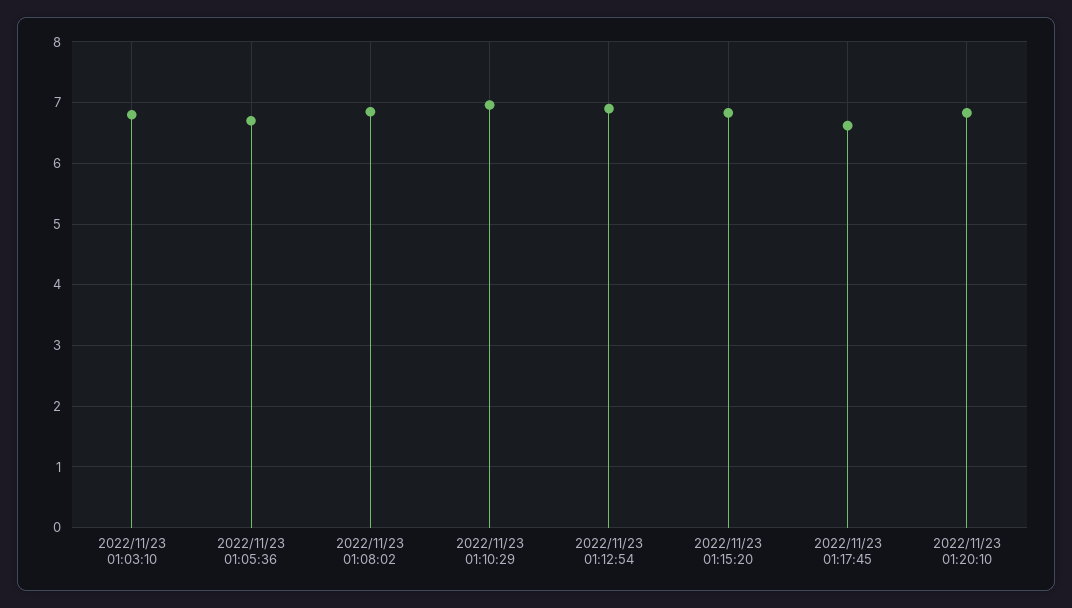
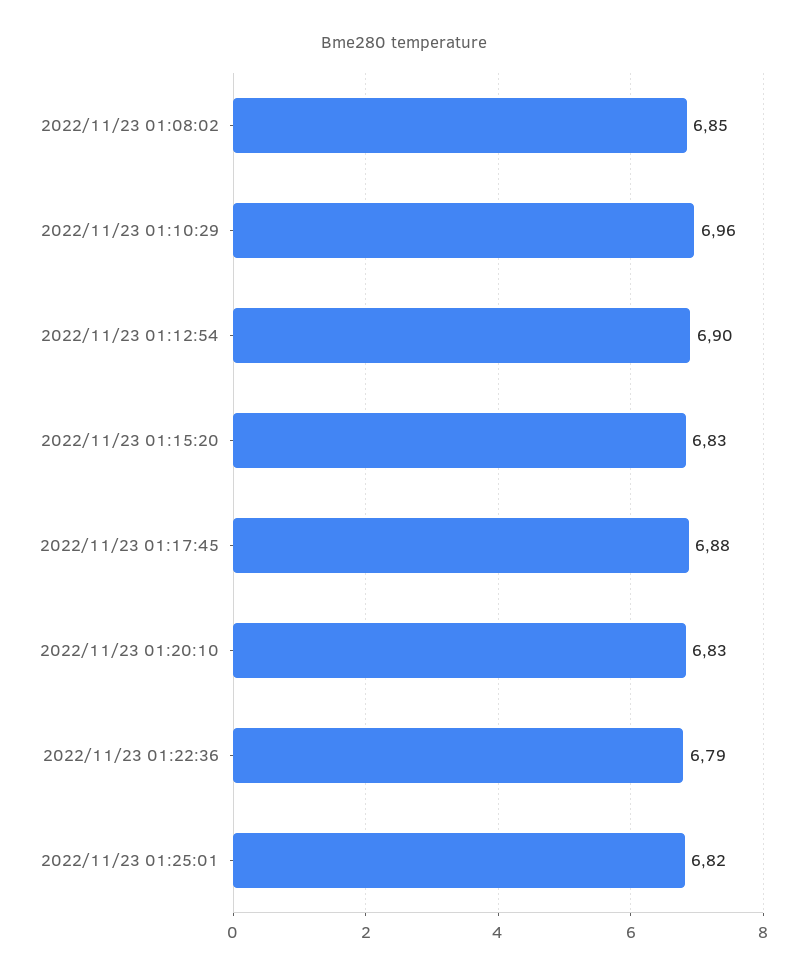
2022/11/23 01:03:10: 6.8 -> none
2022/11/23 01:05:36: 6.7 -> none
2022/11/23 01:17:45: 6.6 -> 6.88
2022/11/23 01:22:36: none -> 6.79
2022/11/23 01:25:01: none -> 6.82

